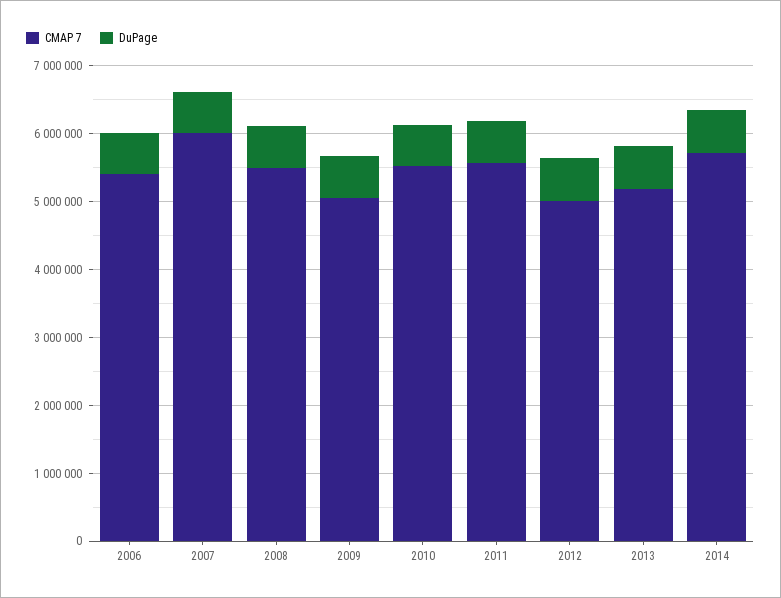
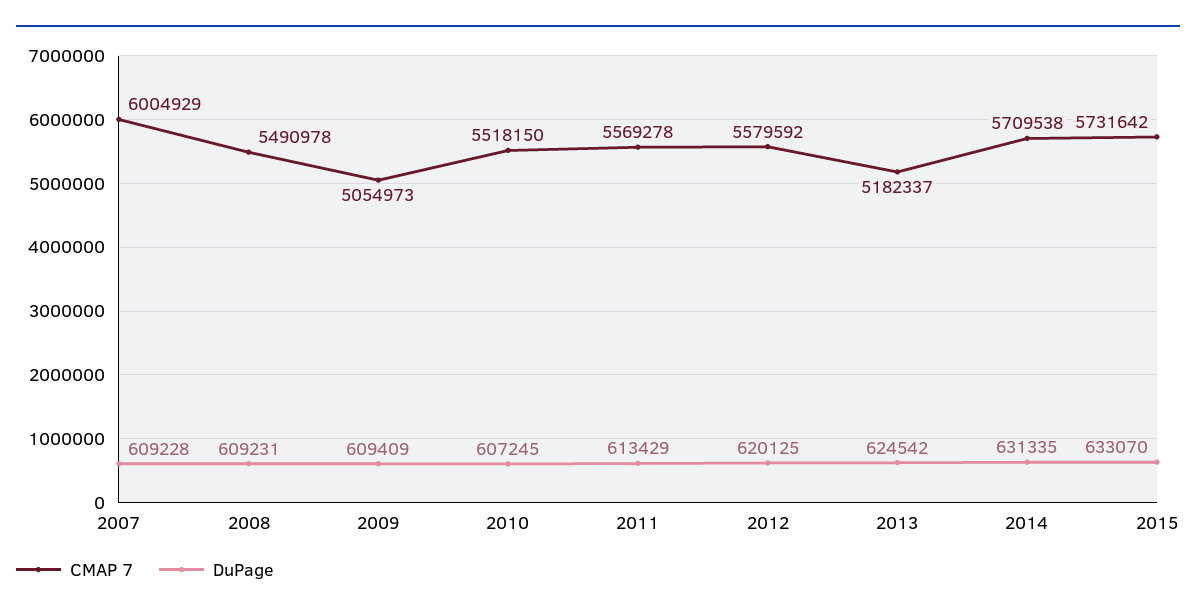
CMAP 7, 2006: 5400000 -> none
DuPage, 2006: 600000 -> none
CMAP 7, 2012: 5000000 -> 5579592
CMAP 7, 2015: none -> 5731642
DuPage, 2015: none -> 633070

